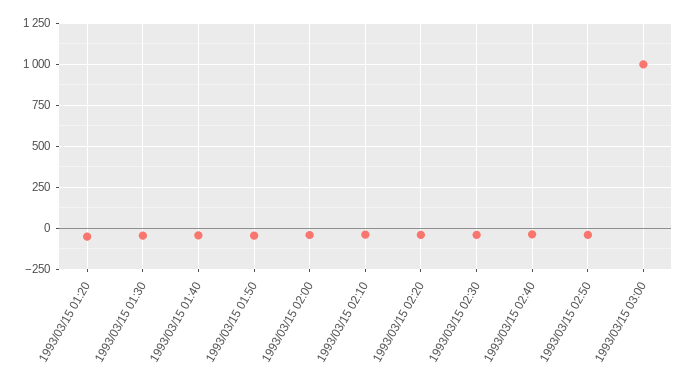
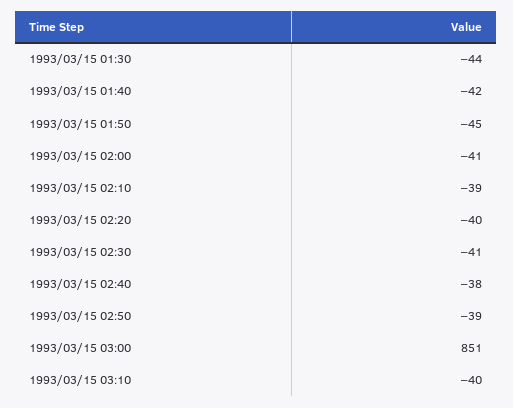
1993/03/15 01:20: -50 -> none
1993/03/15 03:00: 1000 -> 851
1993/03/15 03:10: none -> -40

